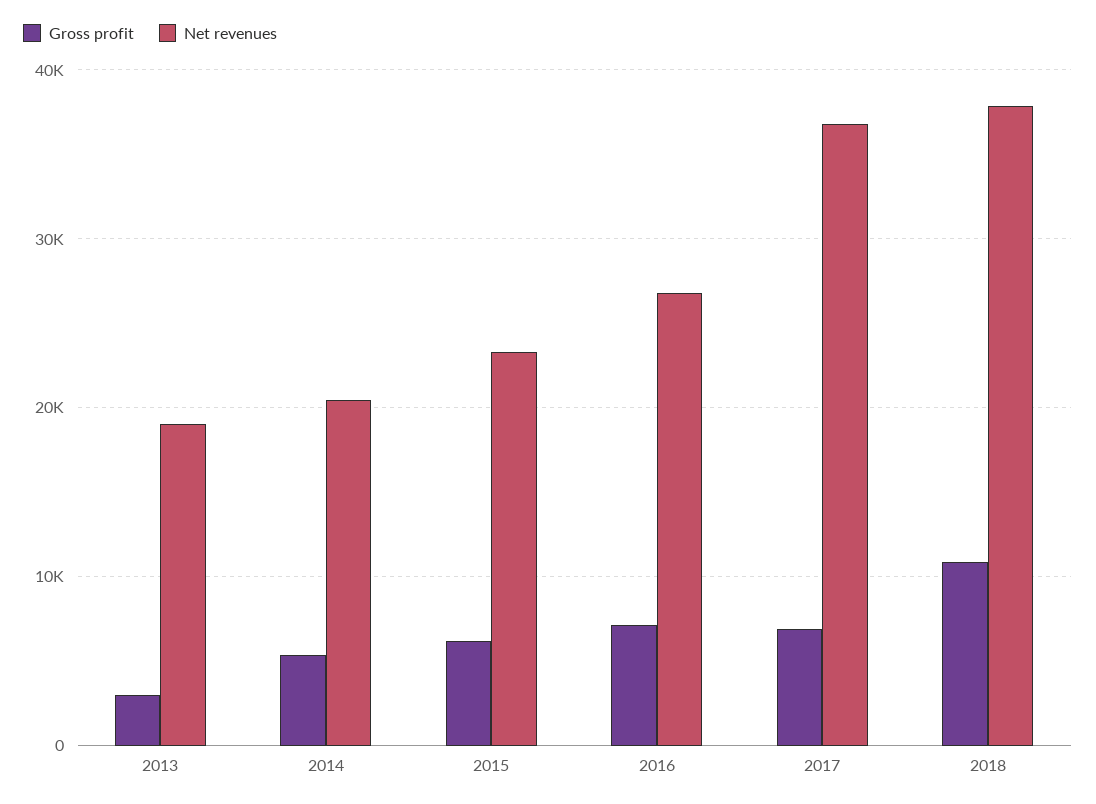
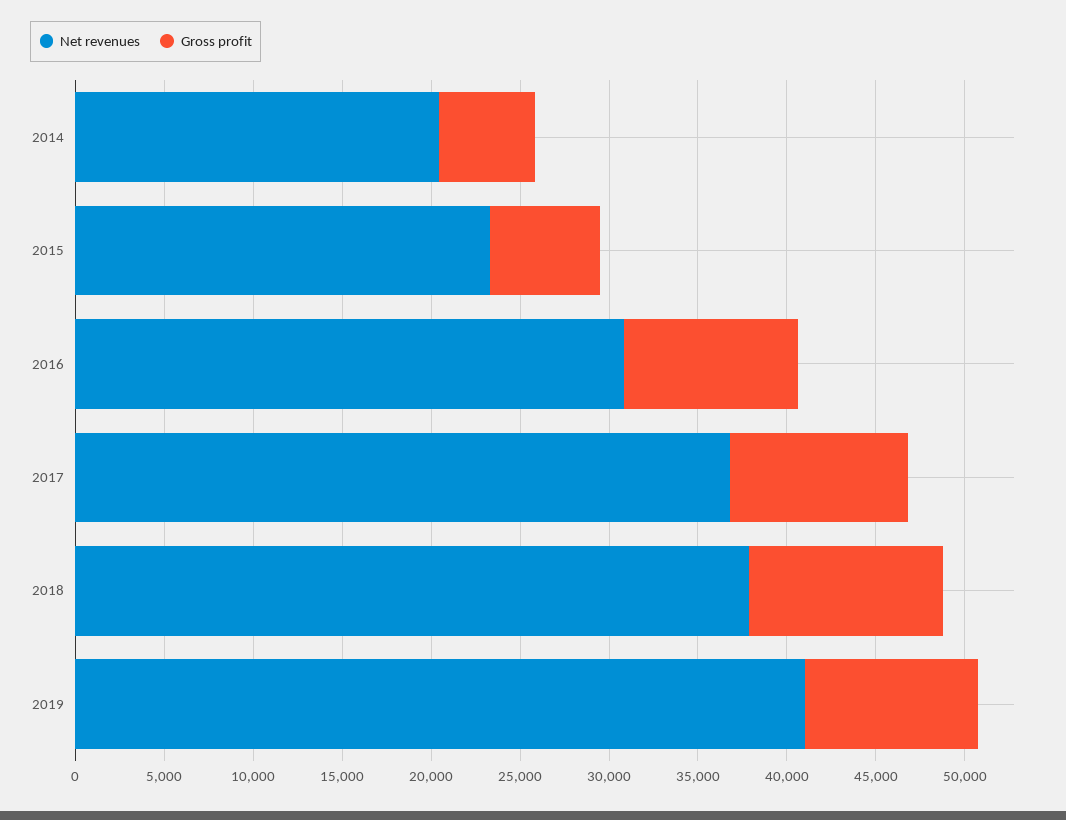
Gross profit, 2013: 3000 -> none
Net revenues, 2013: 19000 -> none
Gross profit, 2016: 7000 -> 10000
Net revenues, 2016: 27000 -> 31000
Gross profit, 2017: 7000 -> 10000
Net revenues, 2019: none -> 41000
Gross profit, 2019: none -> 10000

